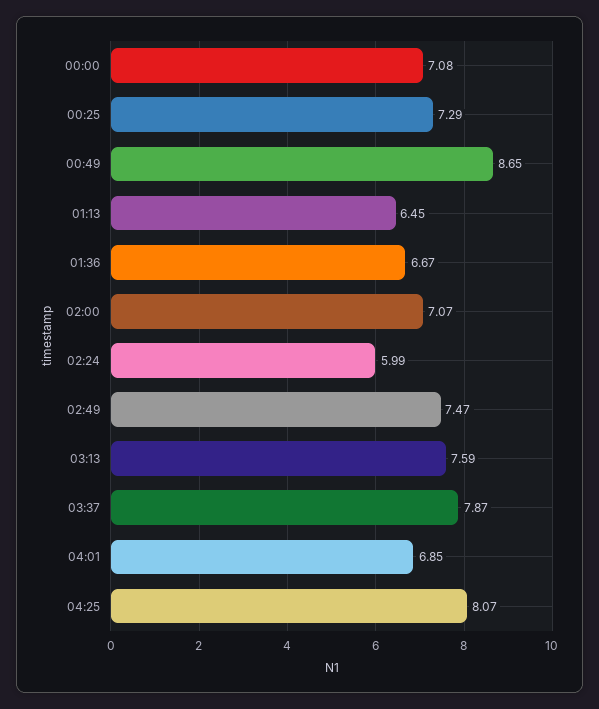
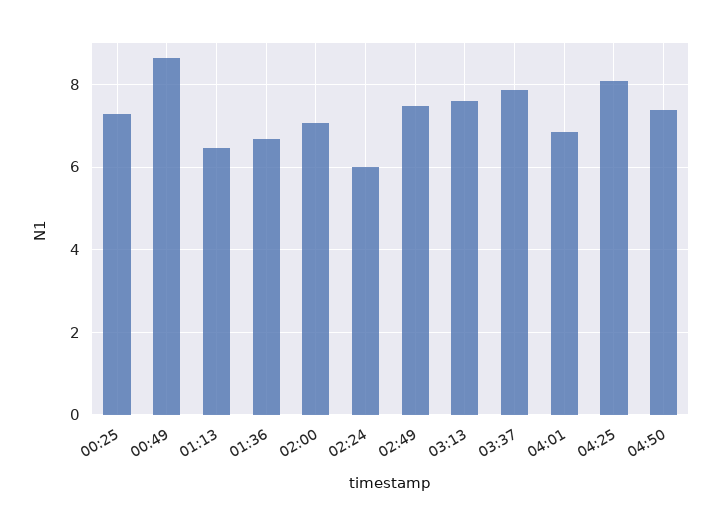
00:00: 7.08 -> none
04:50: none -> 7.4

